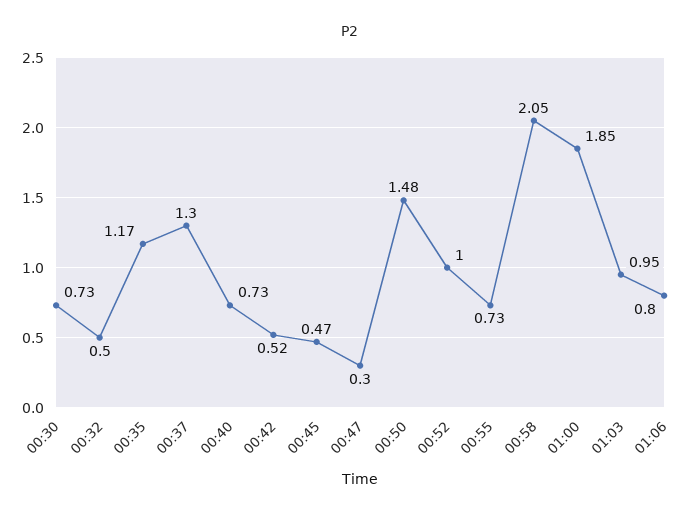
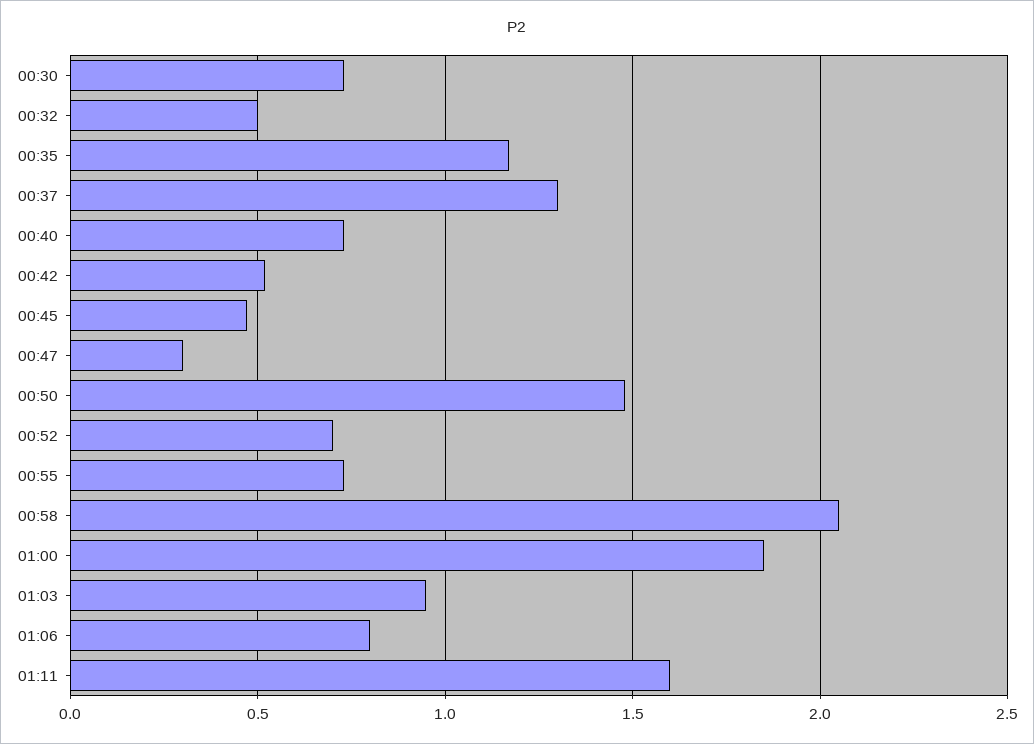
00:52: 1 -> 0.7
01:11: none -> 1.6

